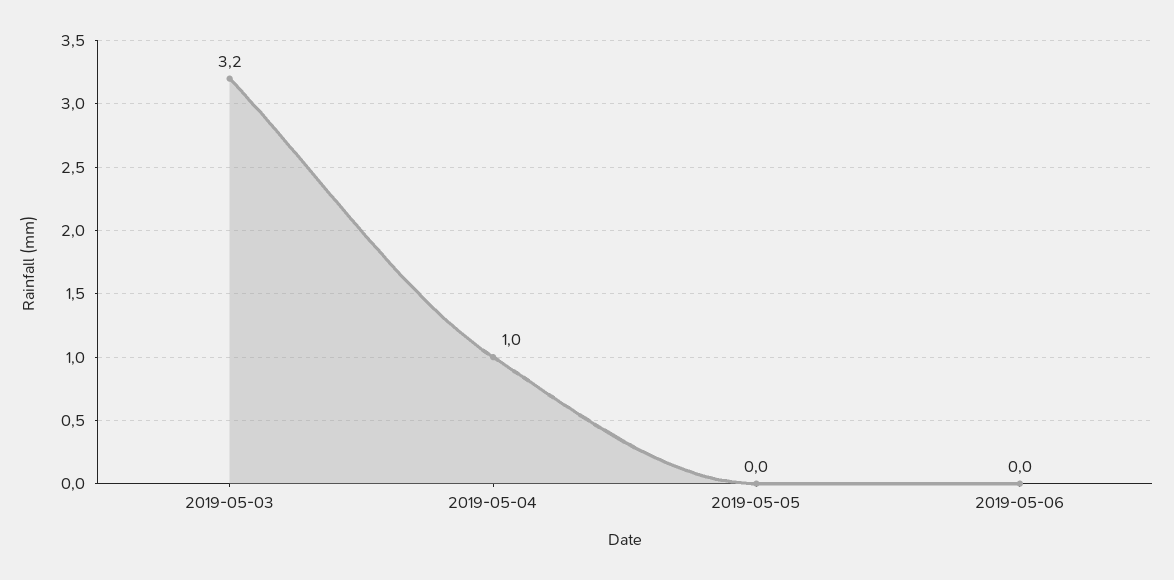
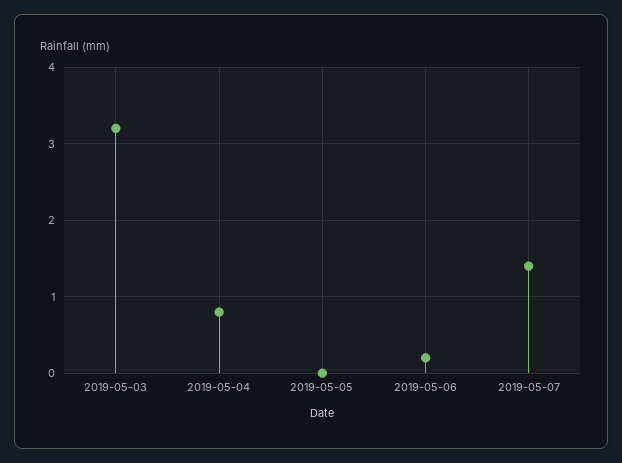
2019-05-04: 1 -> 0.8
2019-05-06: 0 -> 0.2
2019-05-07: none -> 1.4

